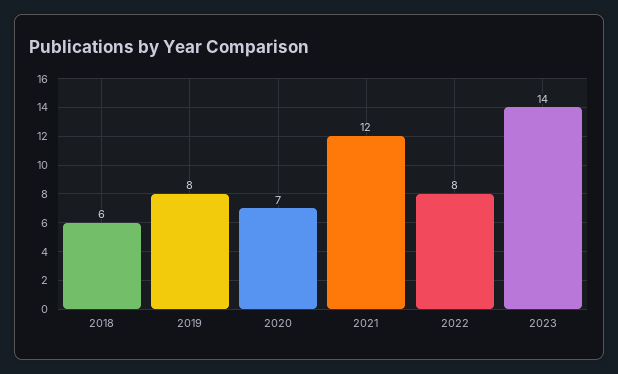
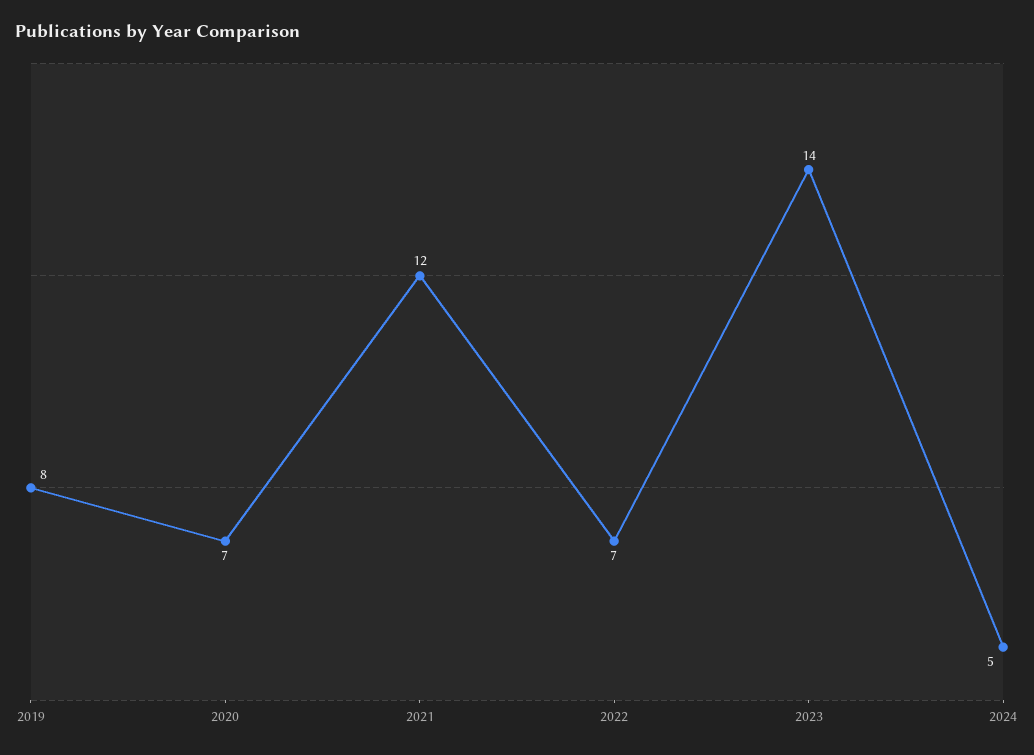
2018: 6 -> none
2022: 8 -> 7
2024: none -> 5

